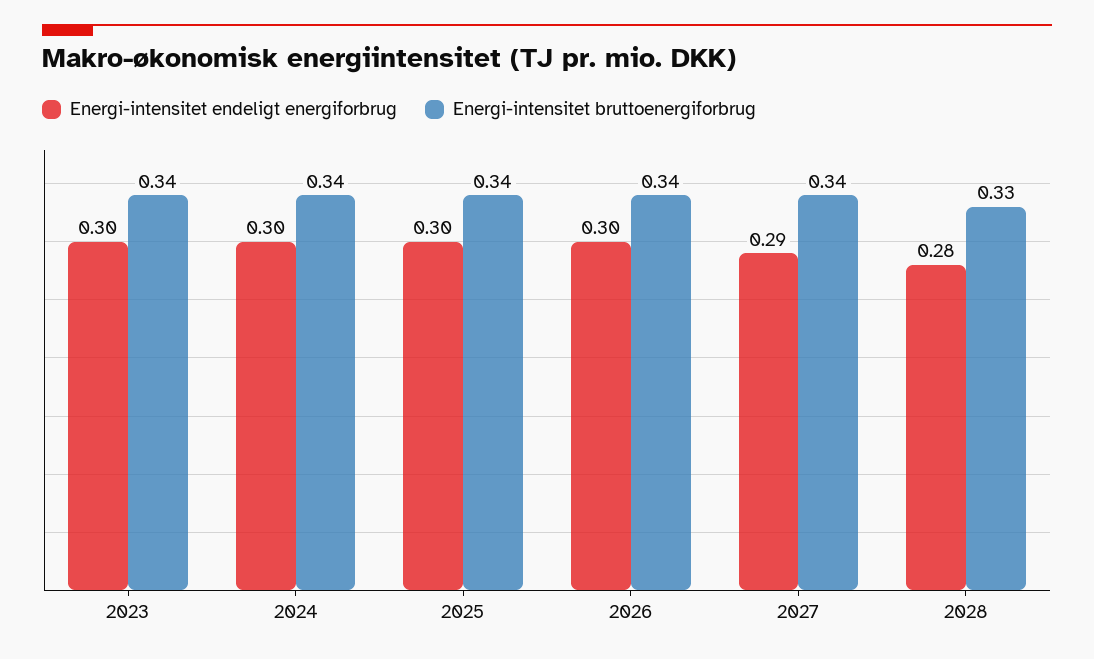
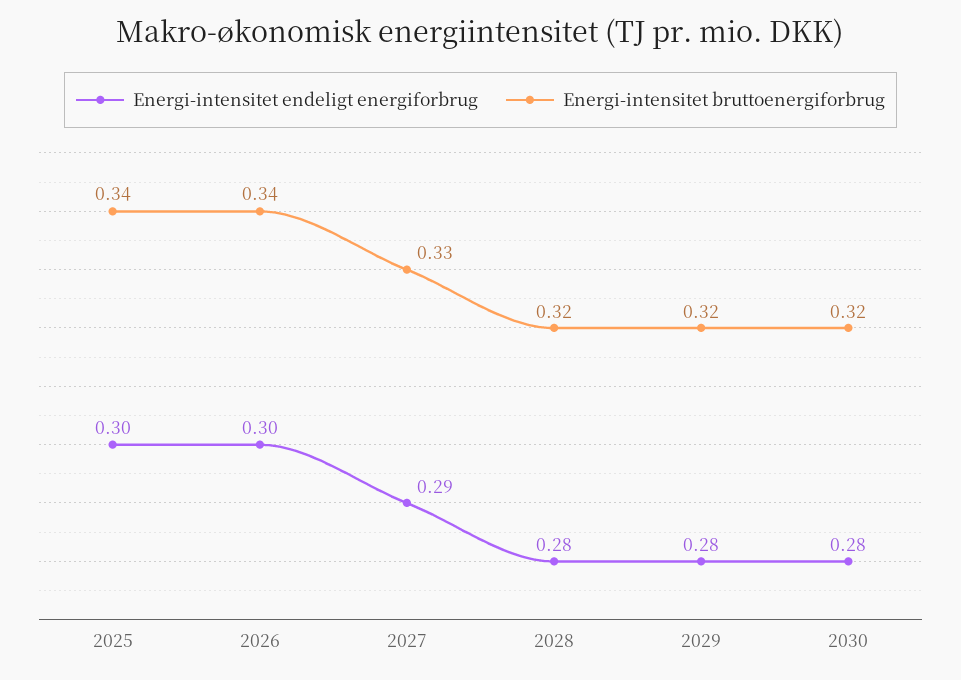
Energi-intensitet endeligt energiforbrug, 2023: 0.3 -> none
Energi-intensitet bruttoenergiforbrug, 2023: 0.34 -> none
Energi-intensitet endeligt energiforbrug, 2024: 0.3 -> none
Energi-intensitet bruttoenergiforbrug, 2024: 0.34 -> none
Energi-intensitet bruttoenergiforbrug, 2027: 0.34 -> 0.33
Energi-intensitet bruttoenergiforbrug, 2028: 0.33 -> 0.32
Energi-intensitet endeligt energiforbrug, 2029: none -> 0.28
Energi-intensitet bruttoenergiforbrug, 2029: none -> 0.32
Energi-intensitet endeligt energiforbrug, 2030: none -> 0.28
Energi-intensitet bruttoenergiforbrug, 2030: none -> 0.32

